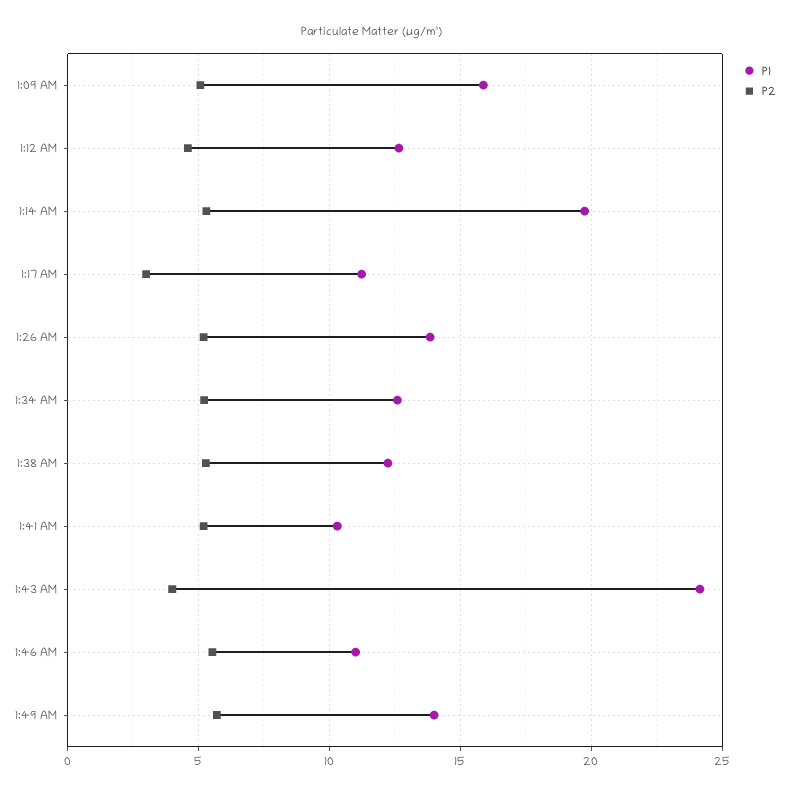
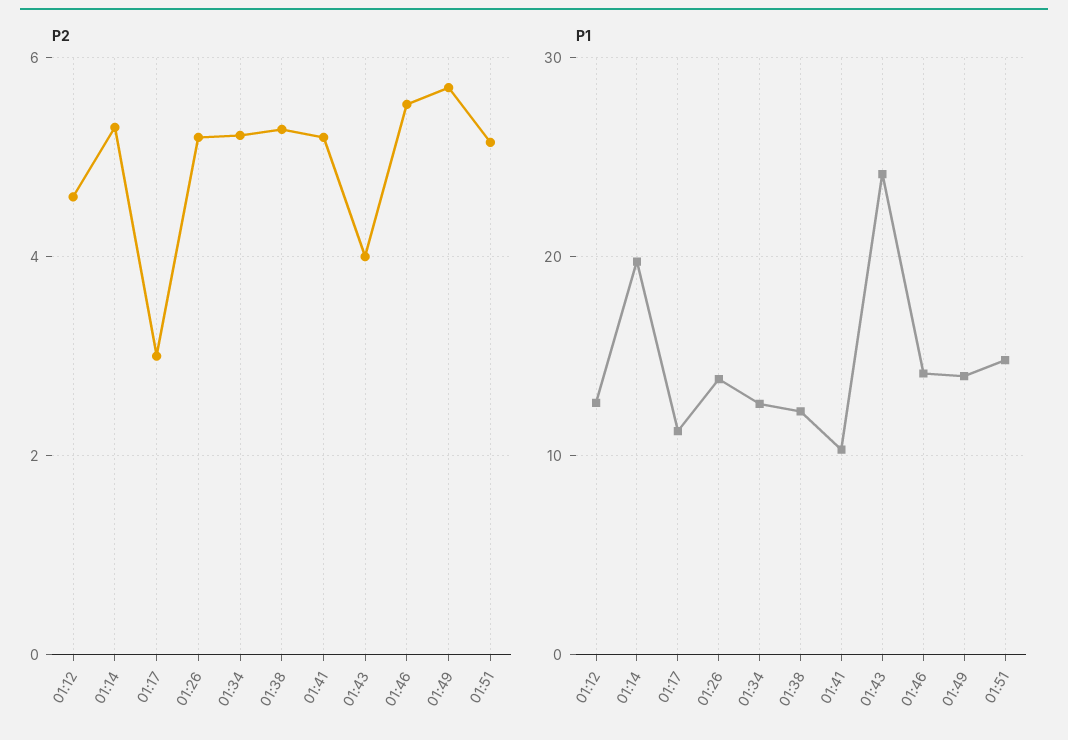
P1, 1:09 AM: 16 -> none
P2, 1:09 AM: 5 -> none
P1, 1:46 AM: 11 -> 14
P2, 01:51: none -> 5.2
P1, 01:51: none -> 15

